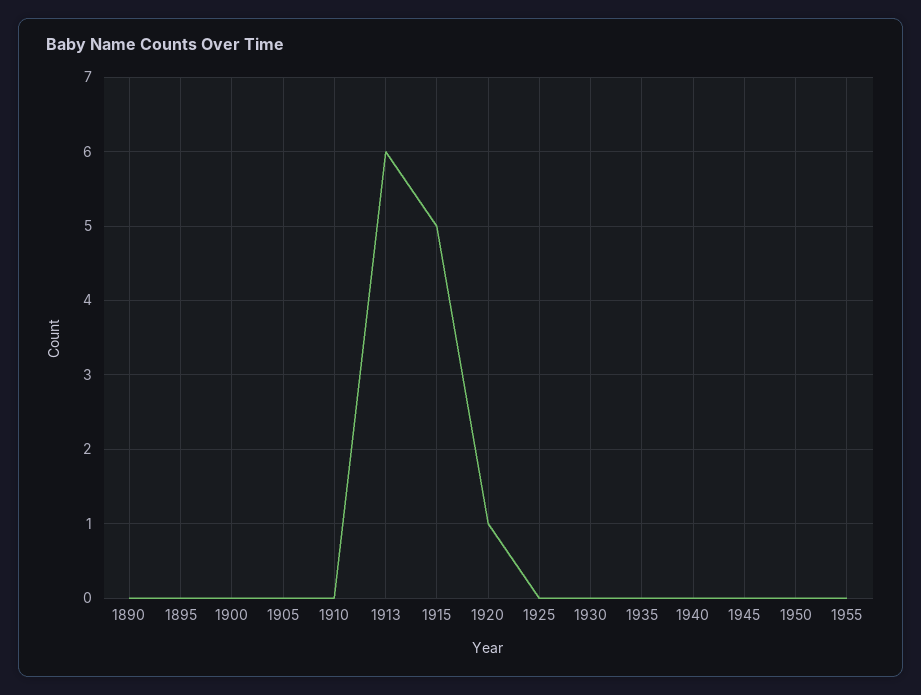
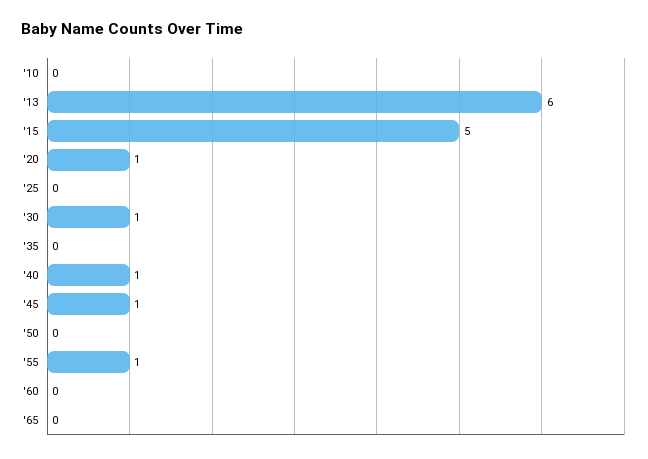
1890: 0 -> none
1895: 0 -> none
1900: 0 -> none
1905: 0 -> none
1930: 0 -> 1
1940: 0 -> 1
1945: 0 -> 1
1955: 0 -> 1
'60: none -> 0
'65: none -> 0

